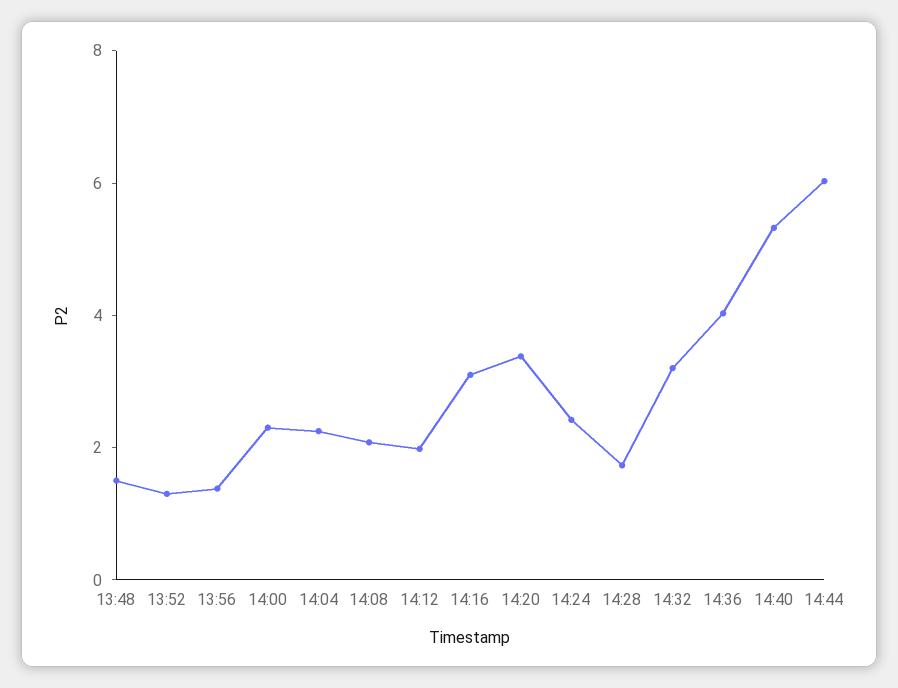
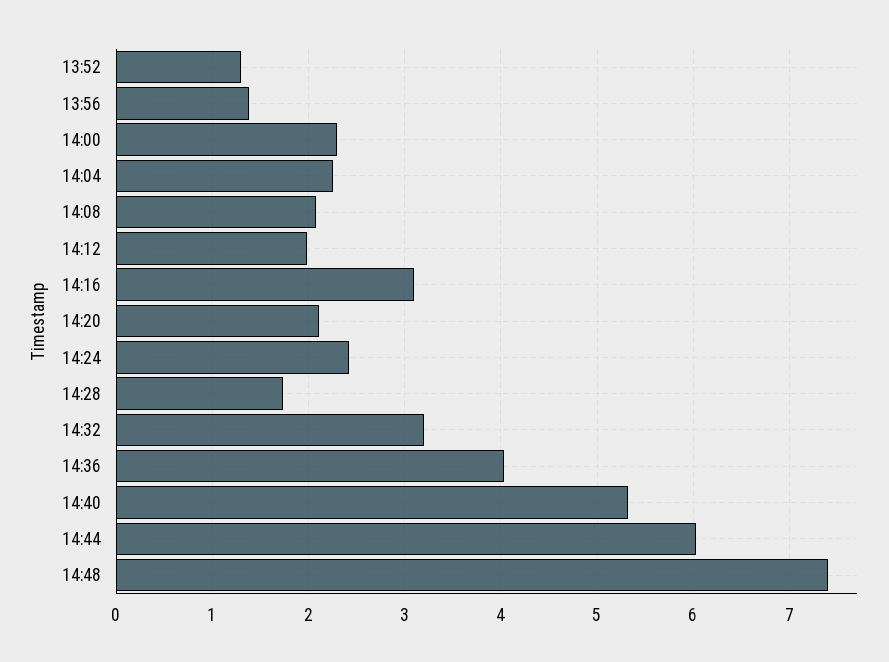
13:48: 1.5 -> none
14:20: 3.5 -> 2.1
14:48: none -> 7.4

